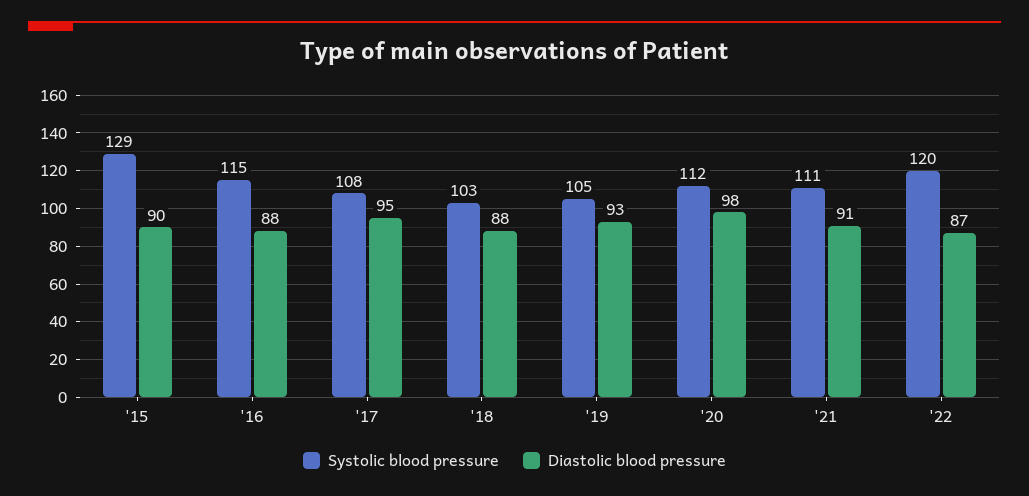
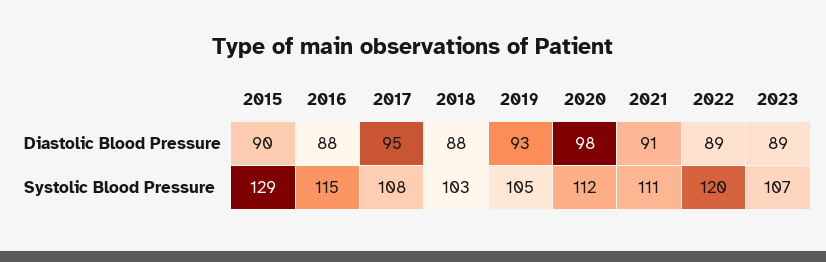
Diastolic blood pressure, '22: 87 -> 89
Diastolic blood pressure, 2023: none -> 89
Systolic blood pressure, 2023: none -> 107

